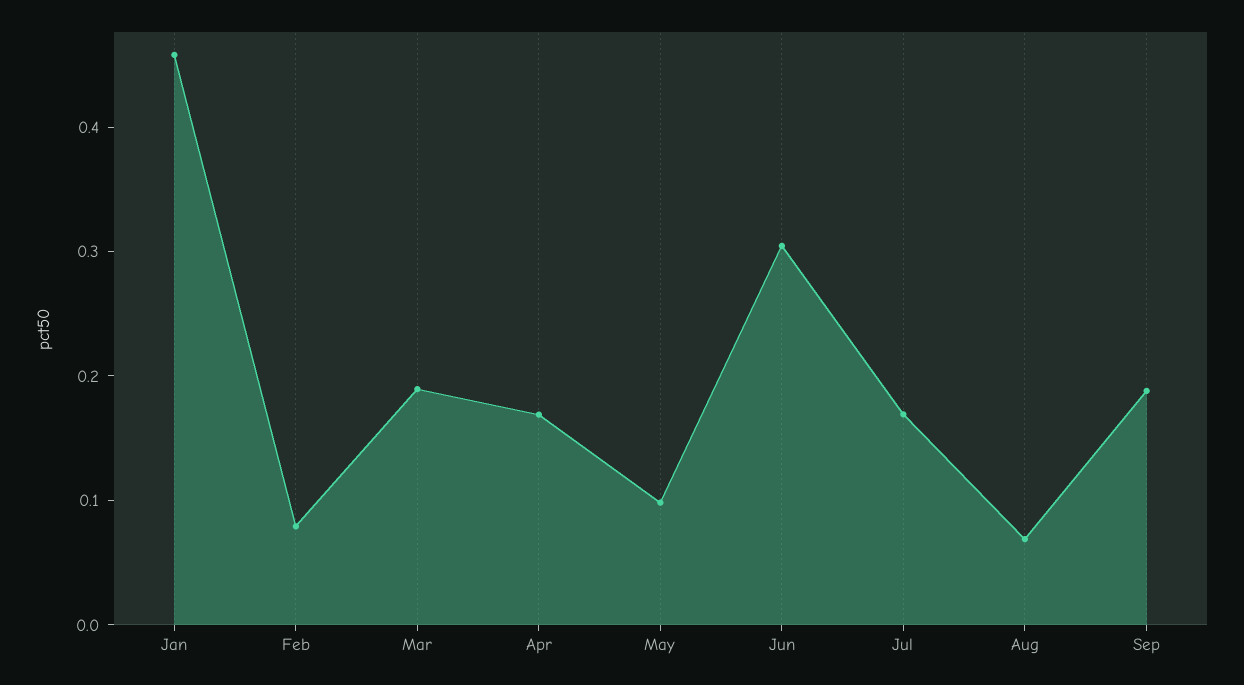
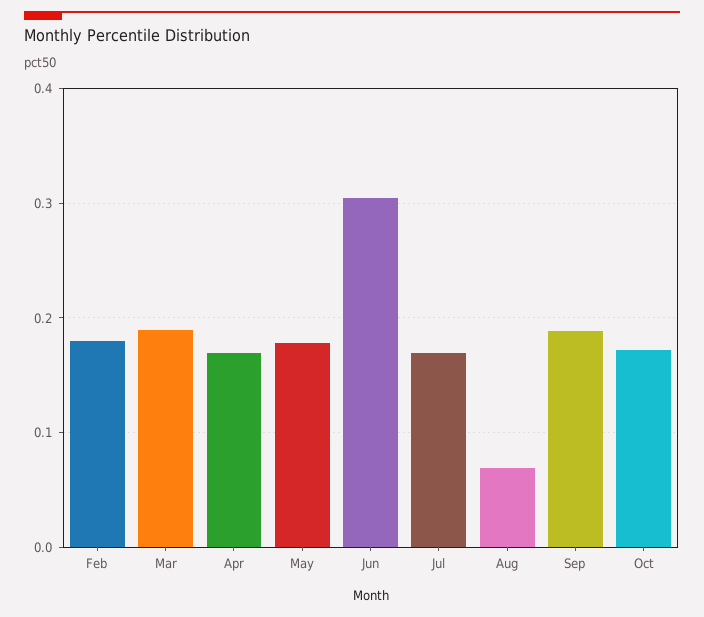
Jan: 0.46 -> none
Feb: 0.08 -> 0.18
May: 0.1 -> 0.18
Oct: none -> 0.17

